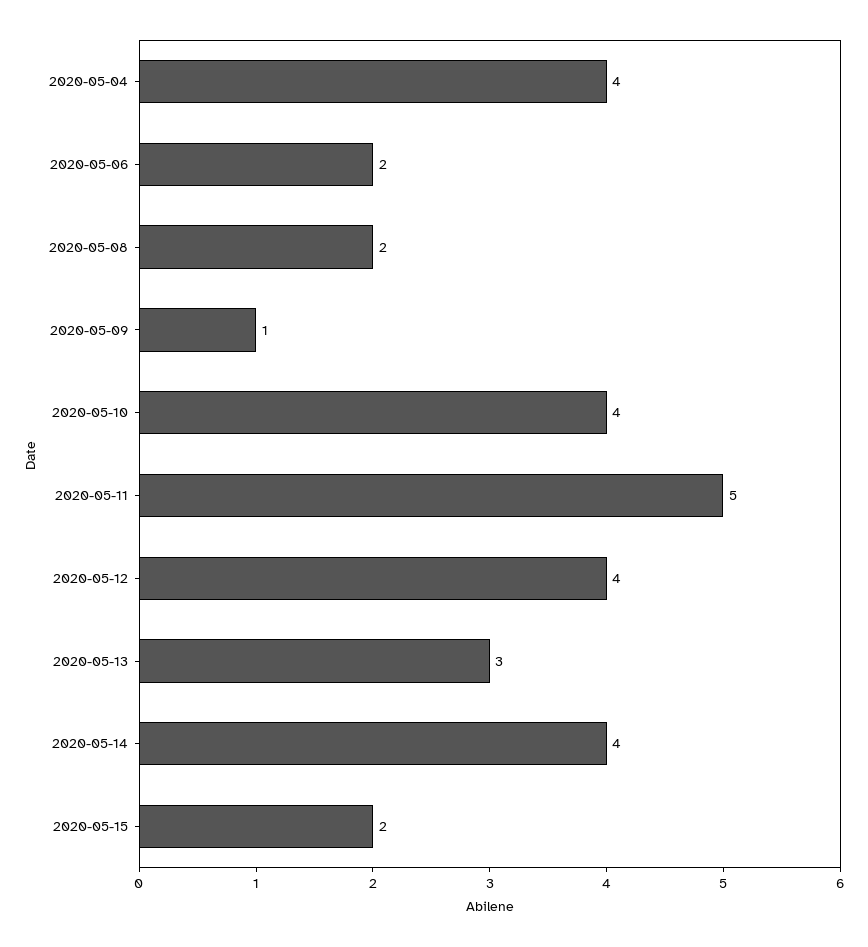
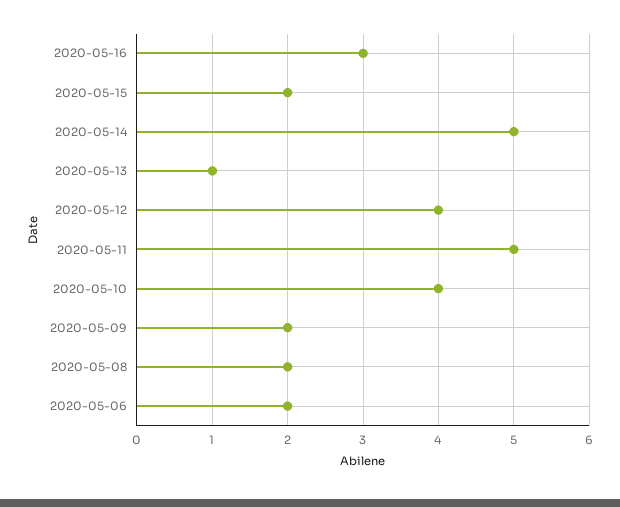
2020-05-04: 4 -> none
2020-05-09: 1 -> 2
2020-05-13: 3 -> 1
2020-05-14: 4 -> 5
2020-05-16: none -> 3

